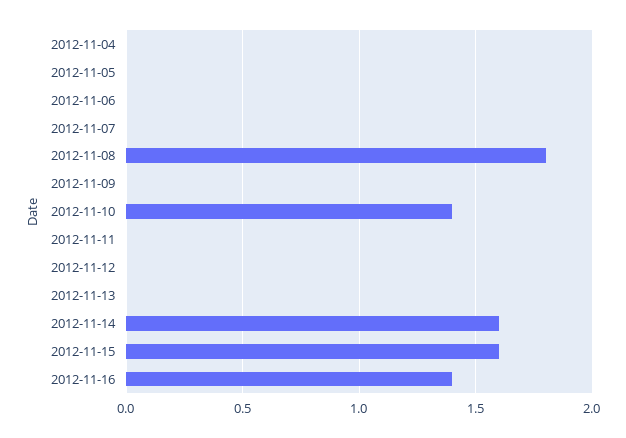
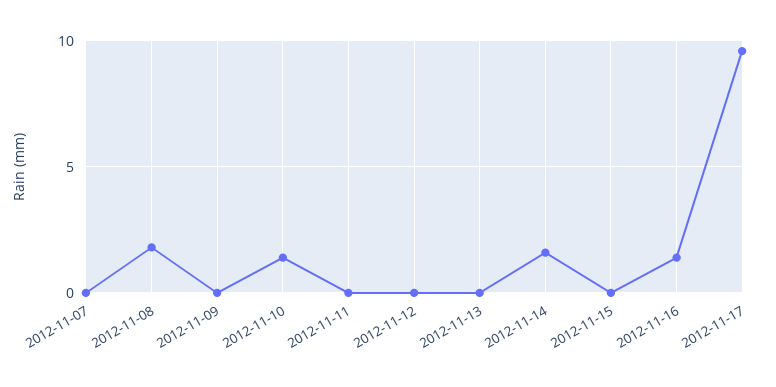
2012-11-04: 0 -> none
2012-11-05: 0 -> none
2012-11-06: 0 -> none
2012-11-15: 1.6 -> 0
2012-11-17: none -> 9.5

